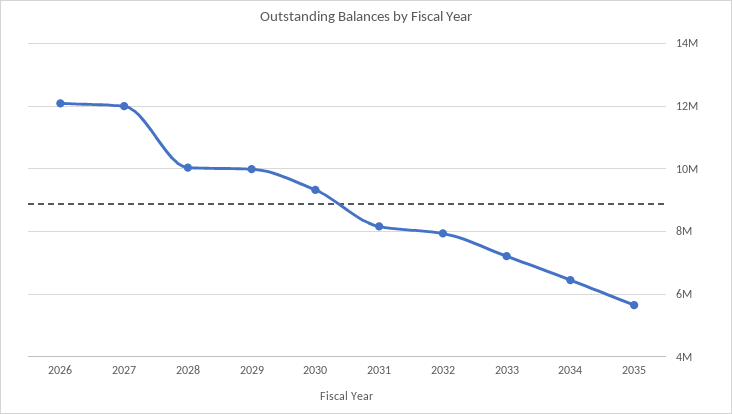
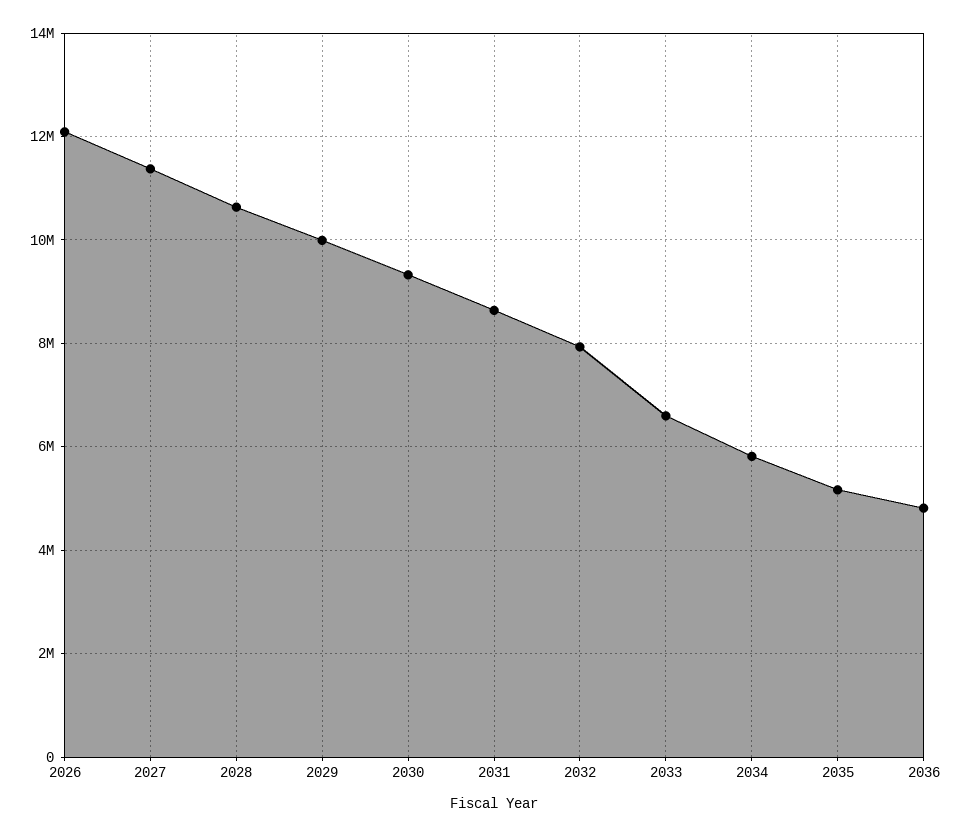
2027: 12000000 -> 11400000
2028: 10000000 -> 10600000
2031: 8200000 -> 8600000
2033: 7200000 -> 6600000
2034: 6400000 -> 5800000
2035: 5600000 -> 5200000
2036: none -> 4800000

